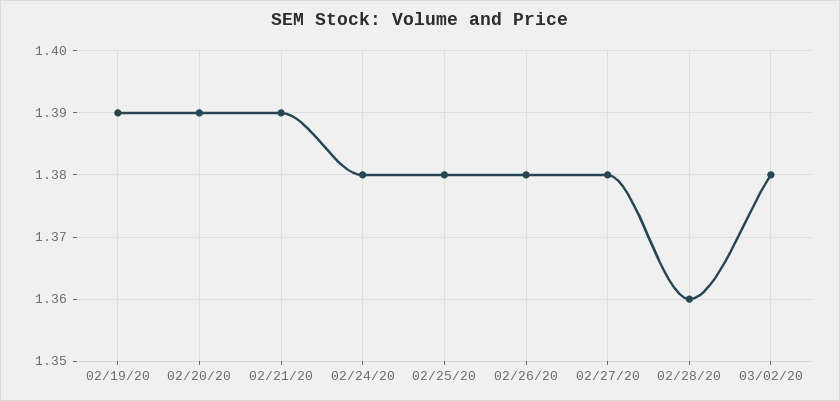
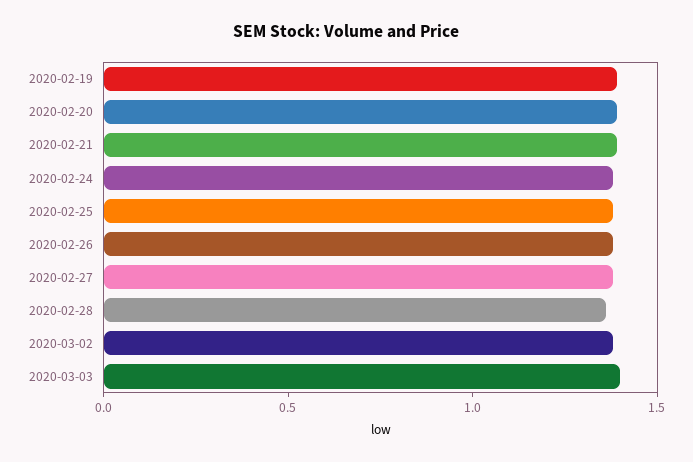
2020-03-03: none -> 1.4

